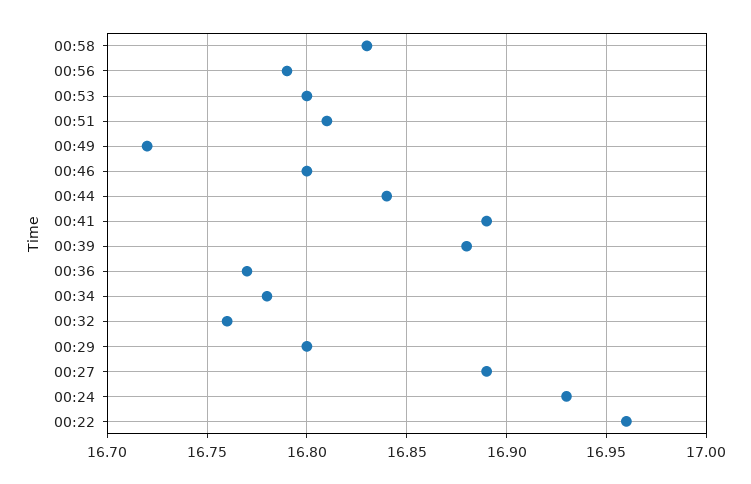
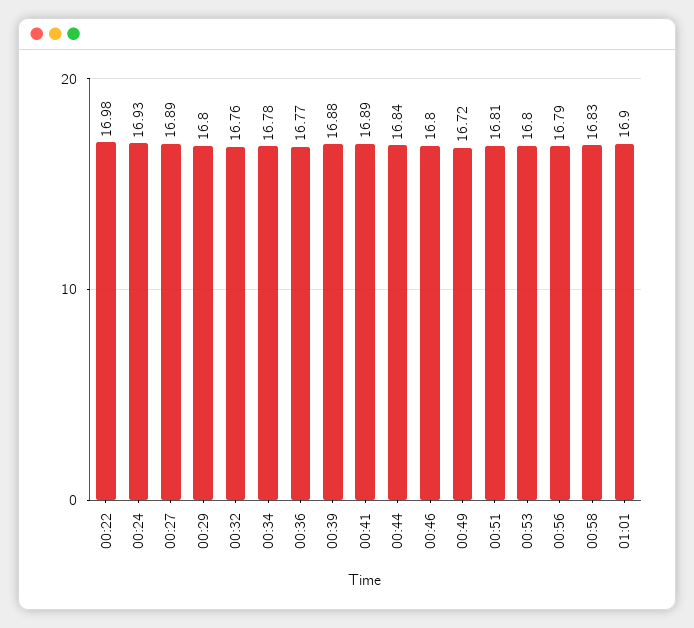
00:22: 16.96 -> 16.98
01:01: none -> 16.9

